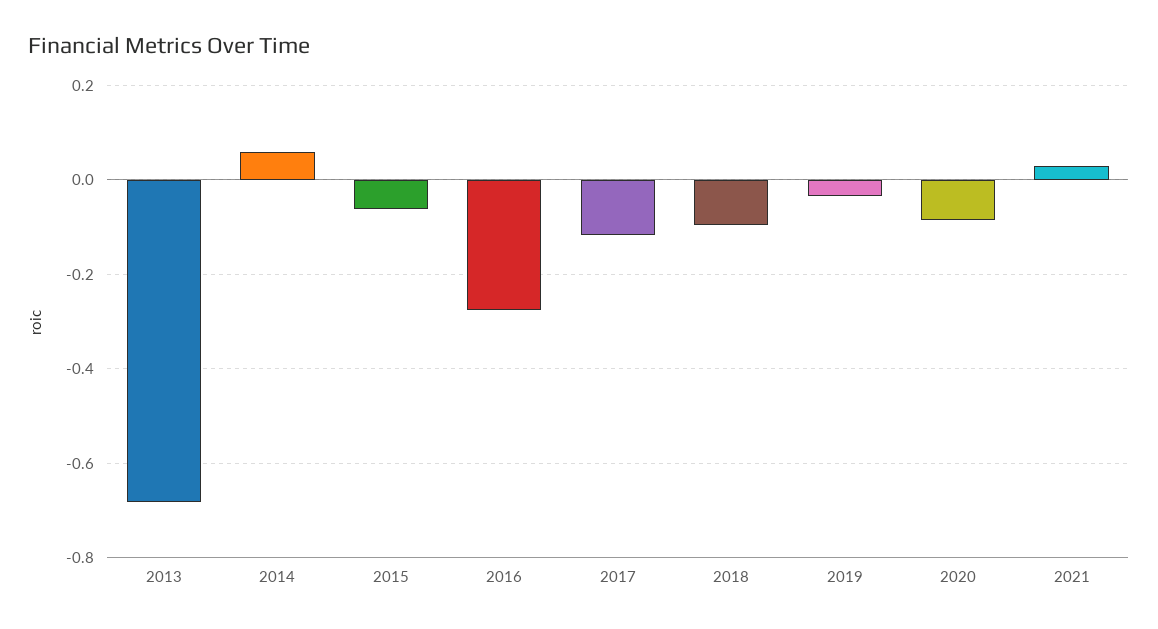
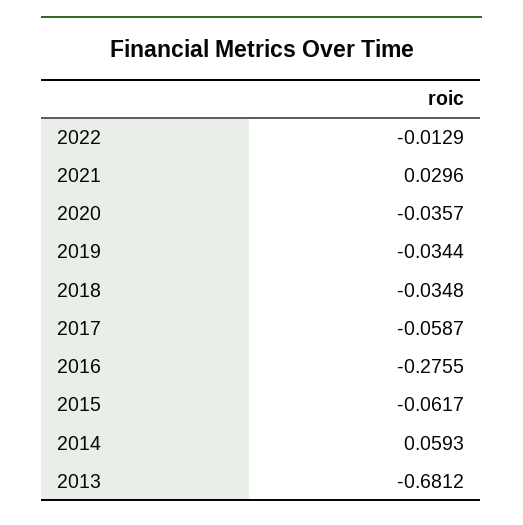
2017: -0.12 -> -0.0587
2018: -0.1 -> -0.0348
2020: -0.08 -> -0.0357
2022: none -> -0.0129

